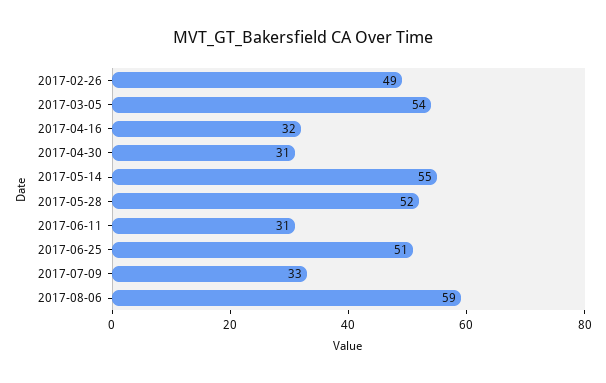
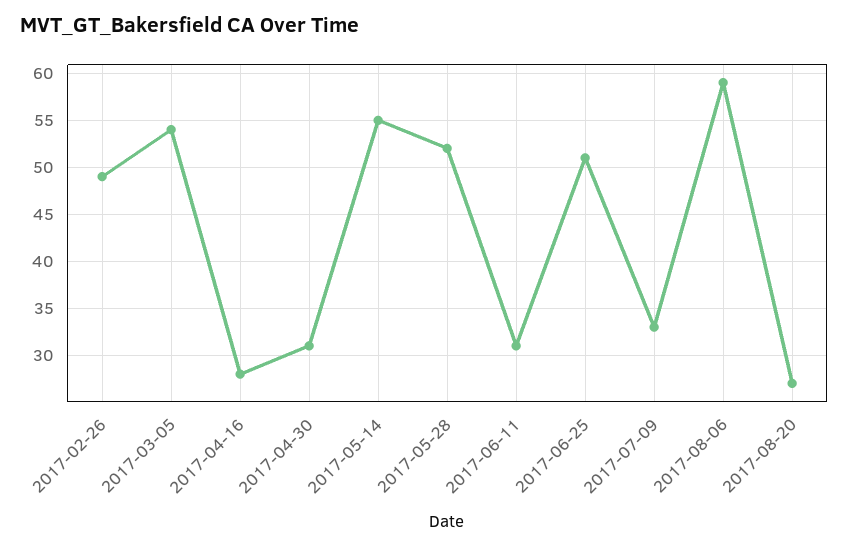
2017-04-16: 32 -> 28
2017-08-20: none -> 27

